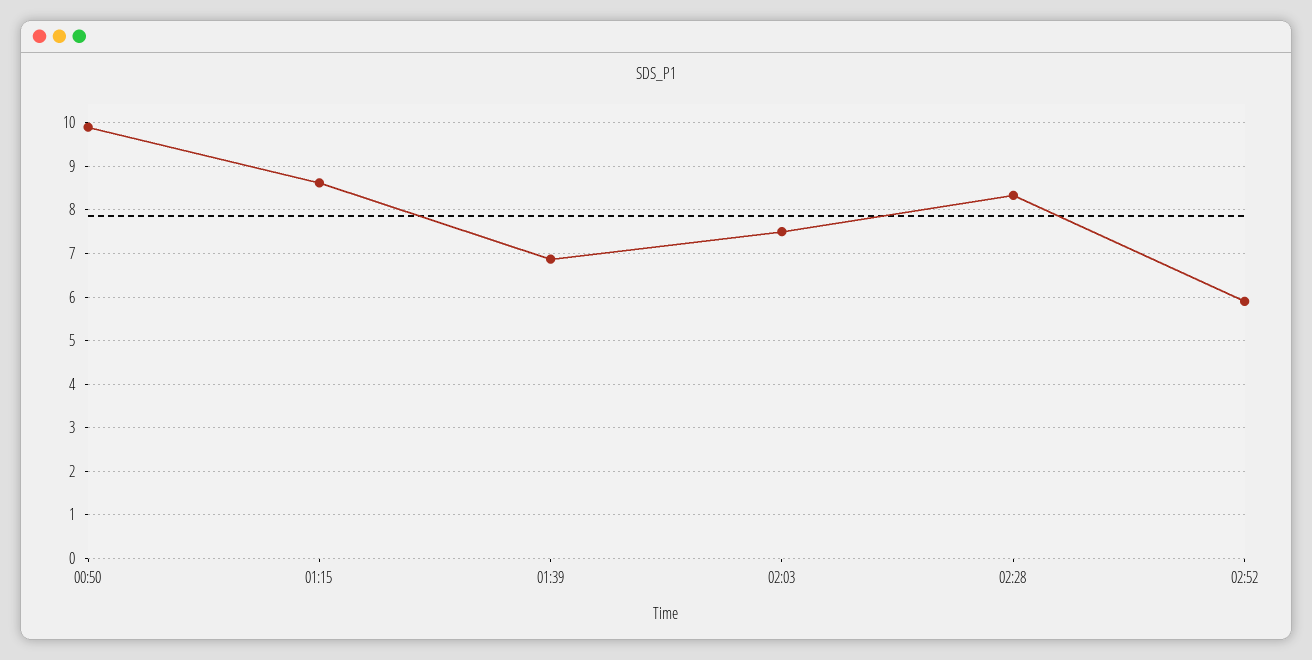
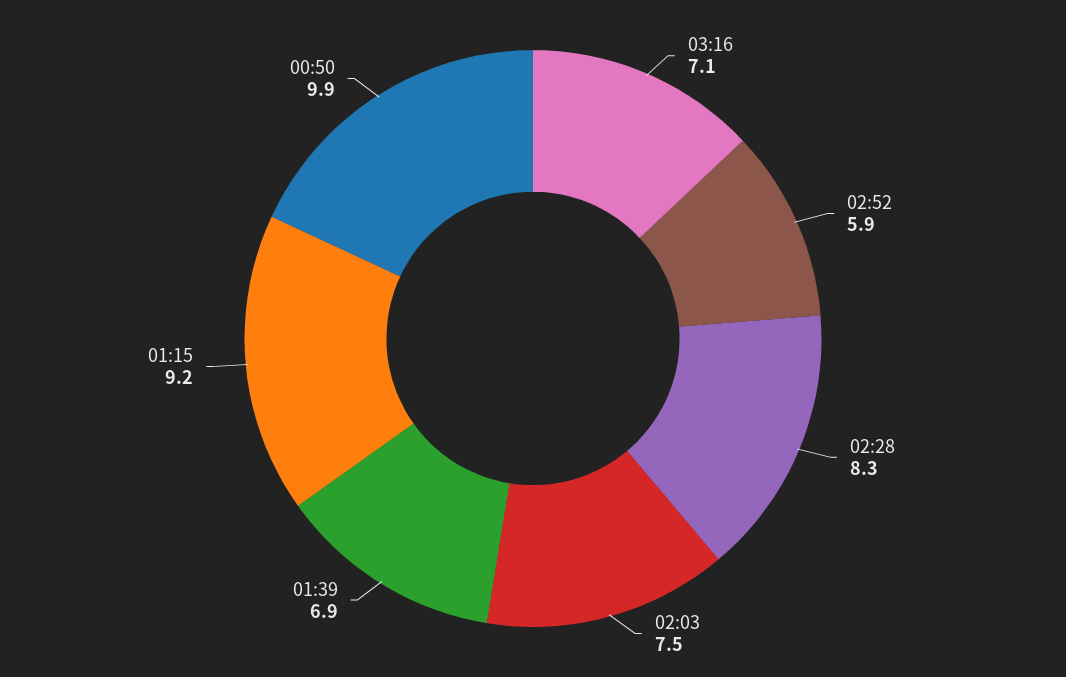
01:15: 8.6 -> 9.2
03:16: none -> 7.1

